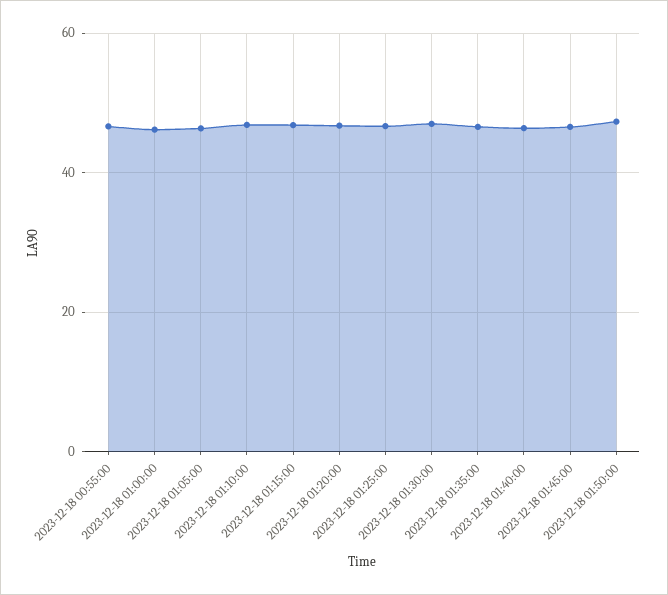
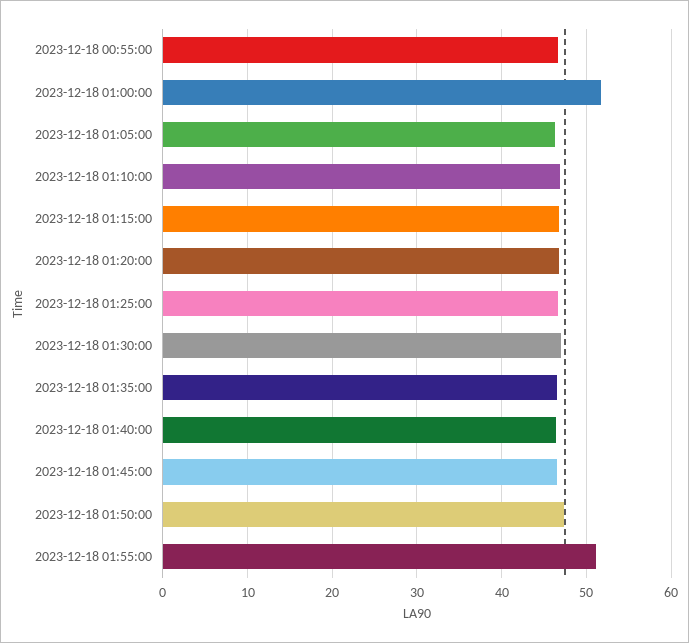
2023-12-18 01:00:00: 46 -> 52
2023-12-18 01:55:00: none -> 51

